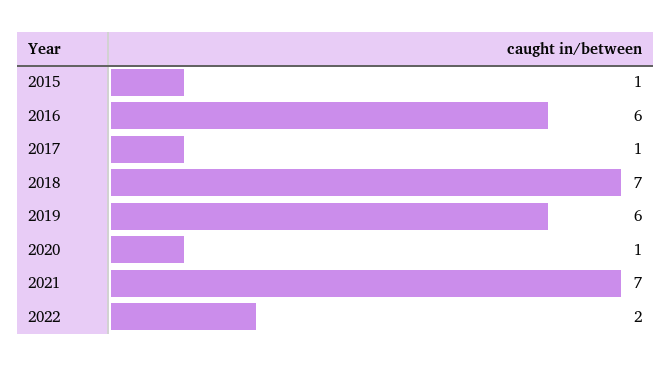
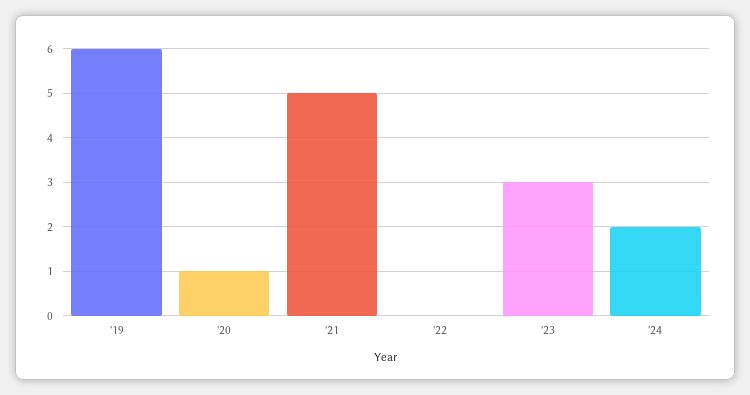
2015: 1 -> none
2016: 6 -> none
2017: 1 -> none
2018: 7 -> none
2021: 7 -> 5
2022: 2 -> 0
'23: none -> 3
'24: none -> 2

